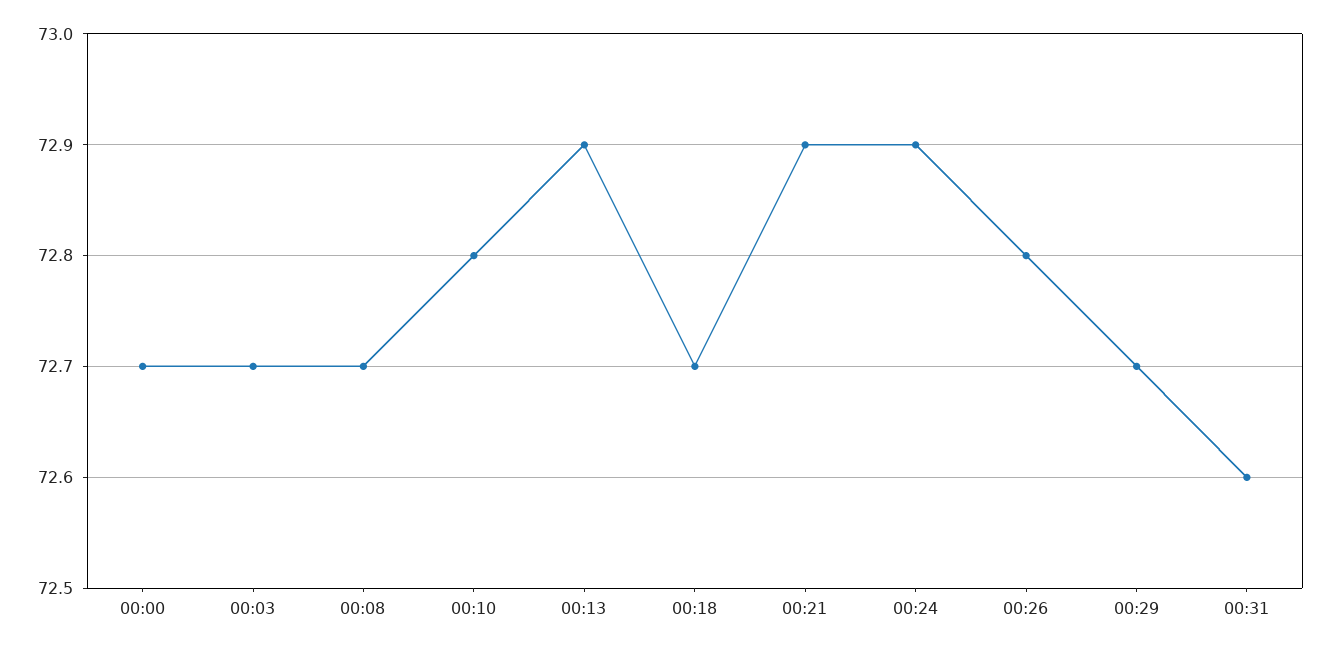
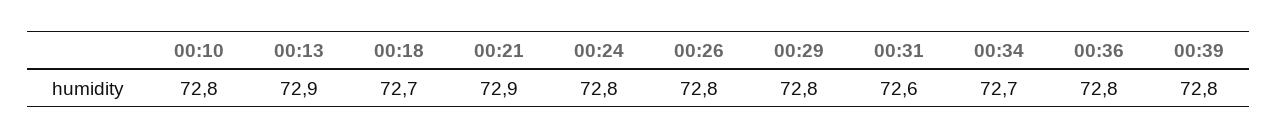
00:00: 72.7 -> none
00:03: 72.7 -> none
00:08: 72.7 -> none
00:24: 72.9 -> 72.8
00:29: 72.7 -> 72.8
00:34: none -> 72.7
00:36: none -> 72.8
00:39: none -> 72.8

